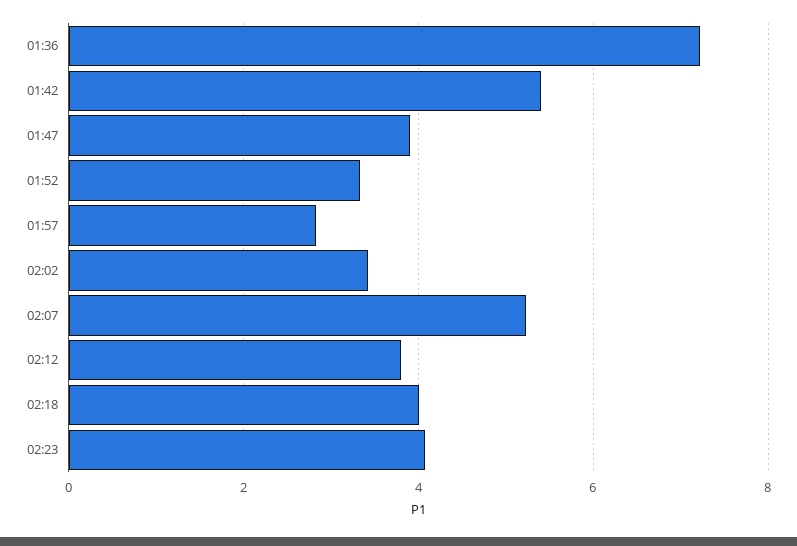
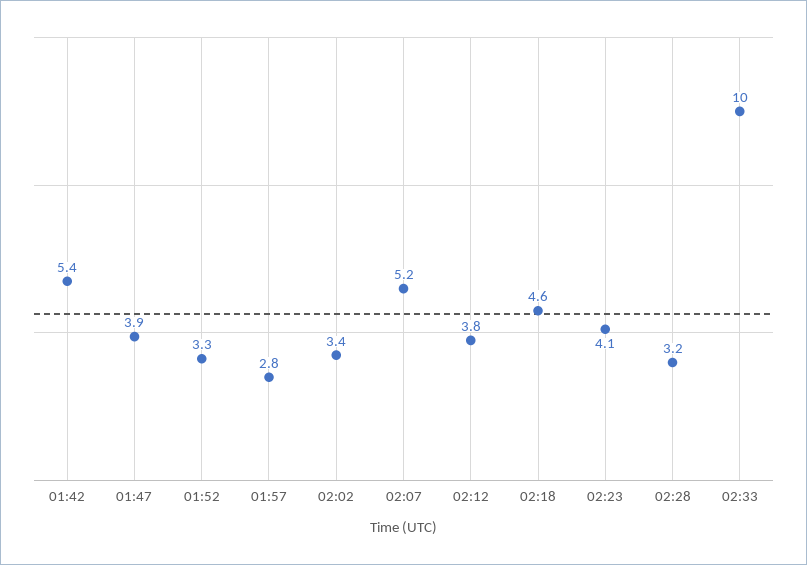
01:36: 7.2 -> none
02:18: 4 -> 4.6
02:28: none -> 3.2
02:33: none -> 10

